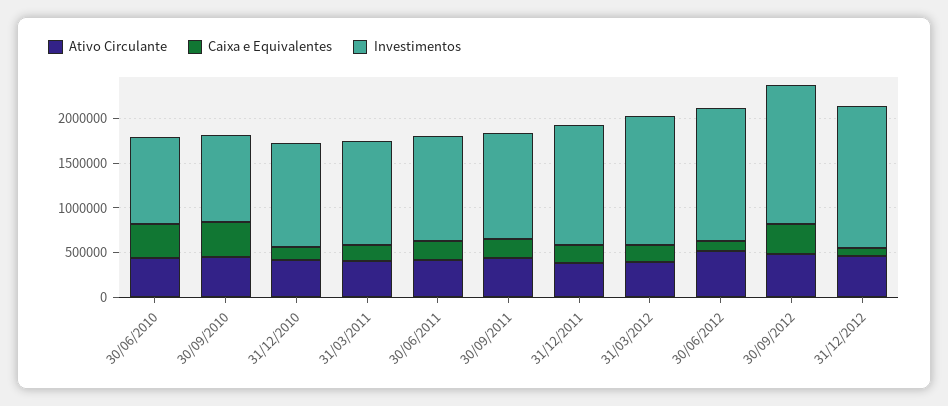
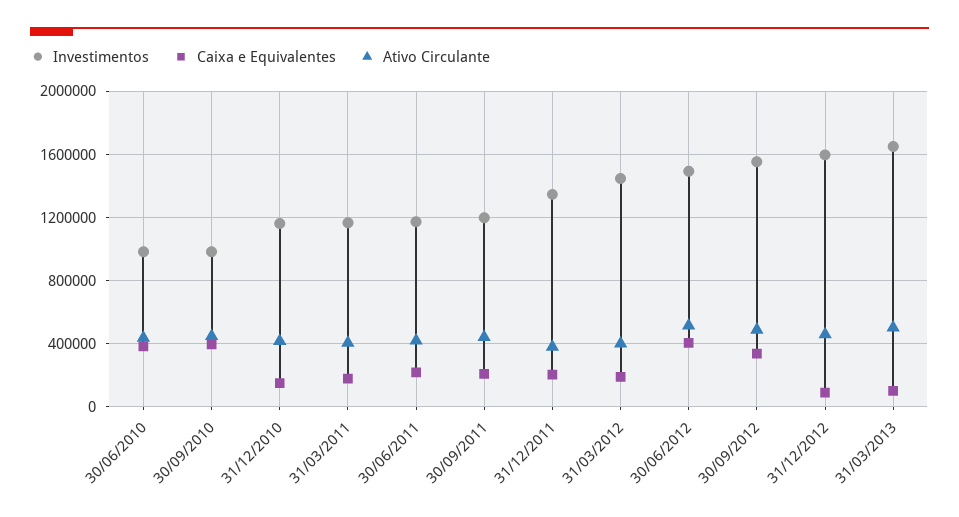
Caixa e Equivalentes, 30/06/2012: 100000 -> 400000
Investimentos, 31/03/2013: none -> 1650000
Caixa e Equivalentes, 31/03/2013: none -> 100000
Ativo Circulante, 31/03/2013: none -> 500000

